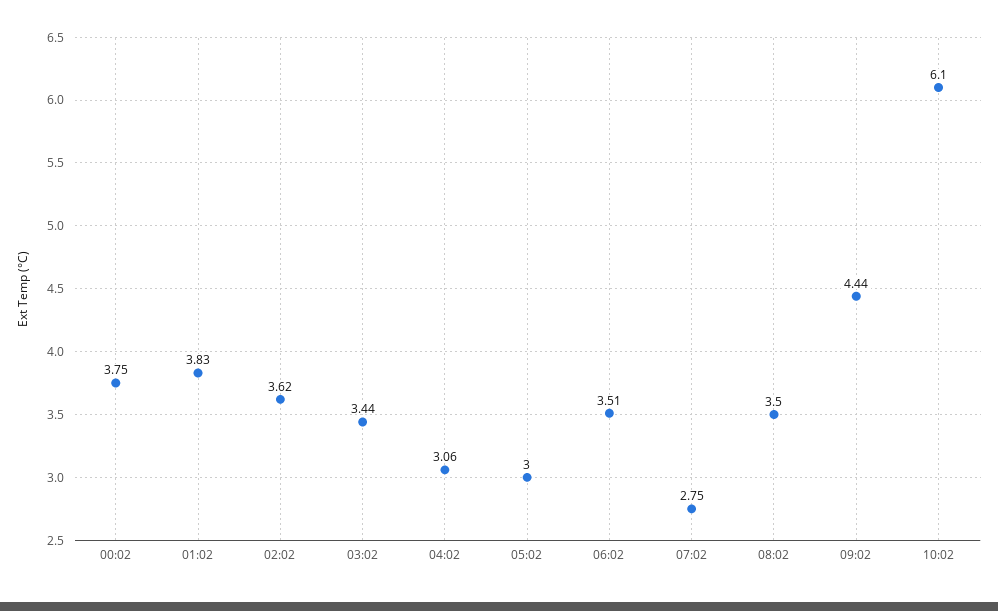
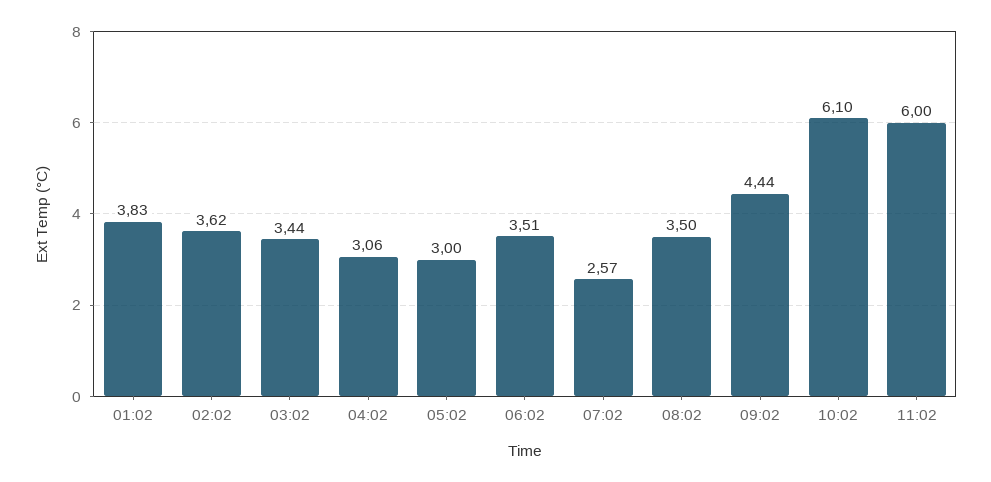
00:02: 3.75 -> none
07:02: 2.75 -> 2.57
11:02: none -> 6

